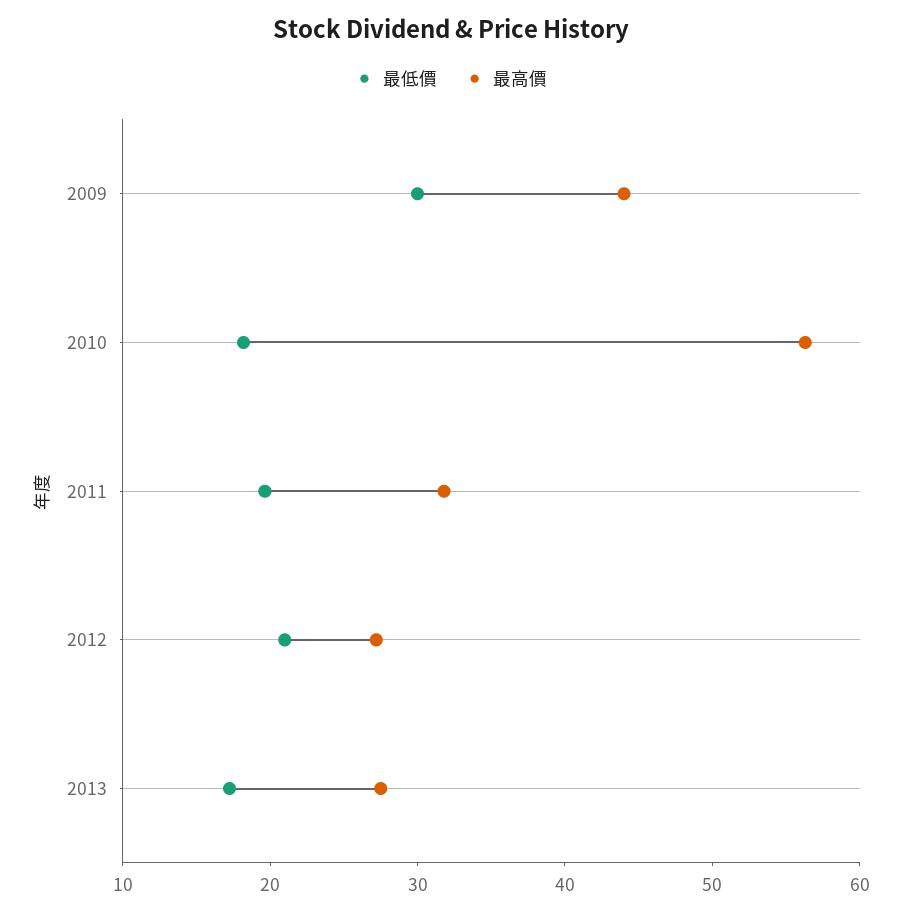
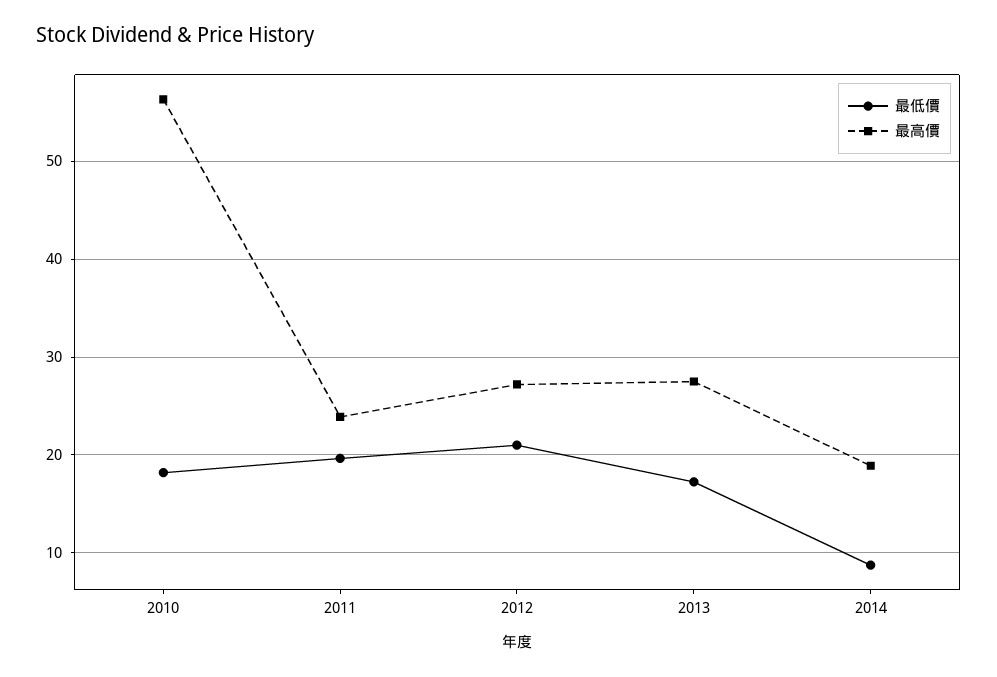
最低價, 2009: 30 -> none
最高價, 2009: 44 -> none
最高價, 2011: 32 -> 24
最低價, 2014: none -> 9
最高價, 2014: none -> 19

